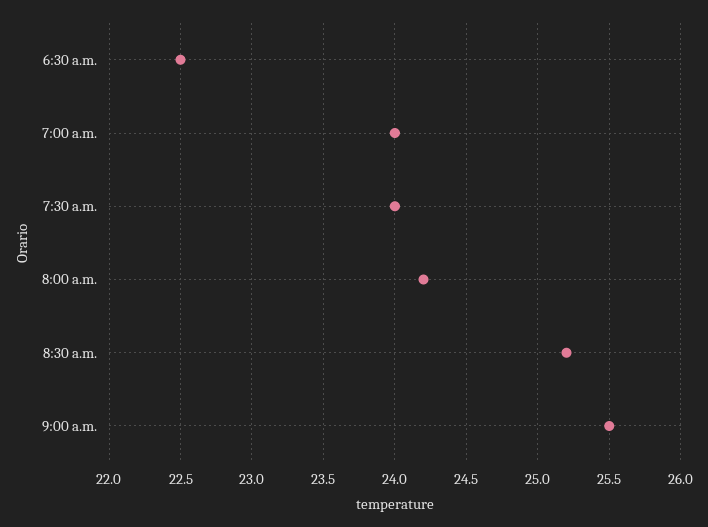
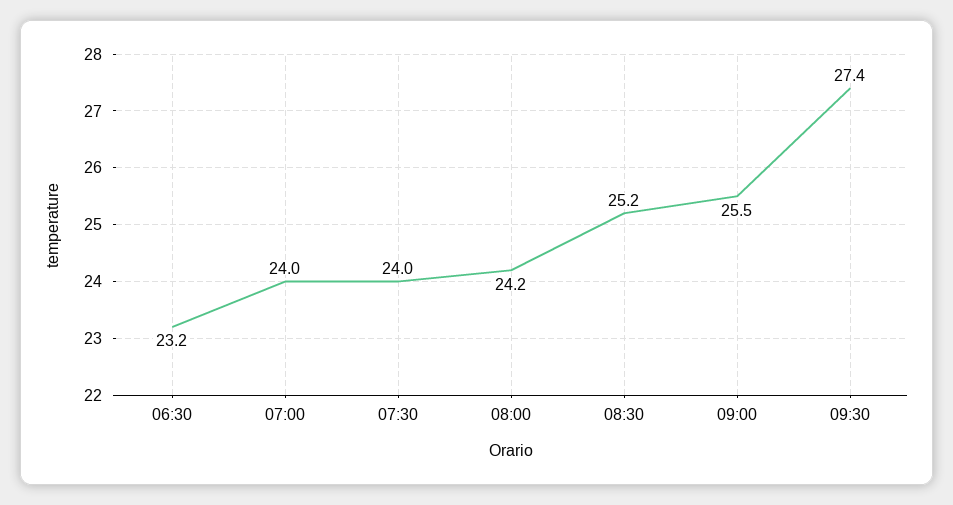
6:30 a.m.: 22.5 -> 23.2
09:30: none -> 27.4

